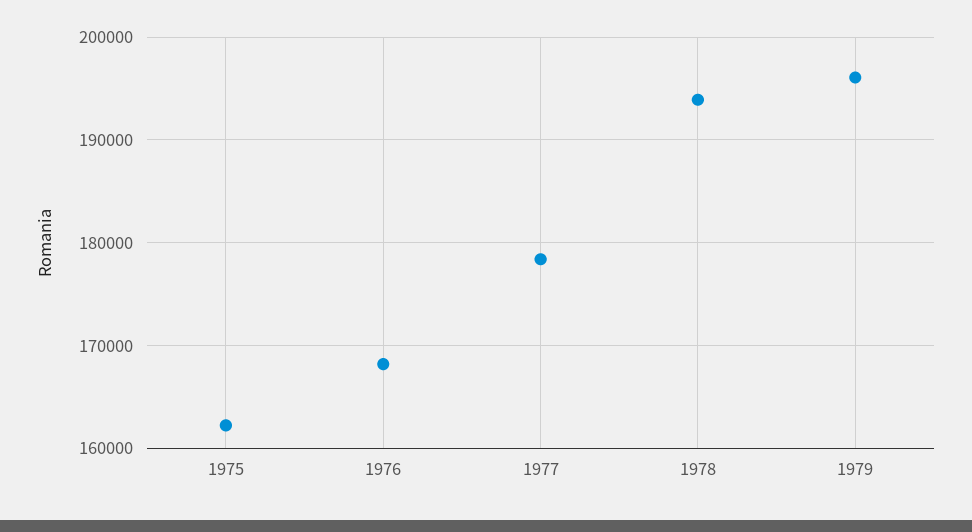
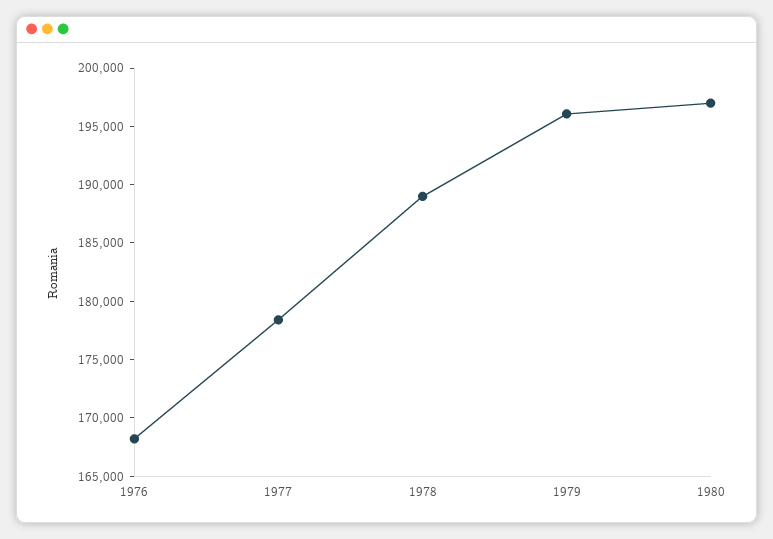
1975: 162000 -> none
1978: 194000 -> 189000
1980: none -> 197000

